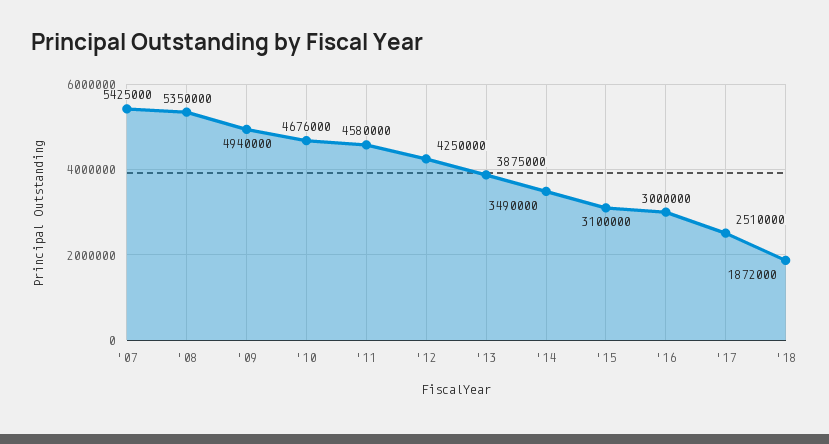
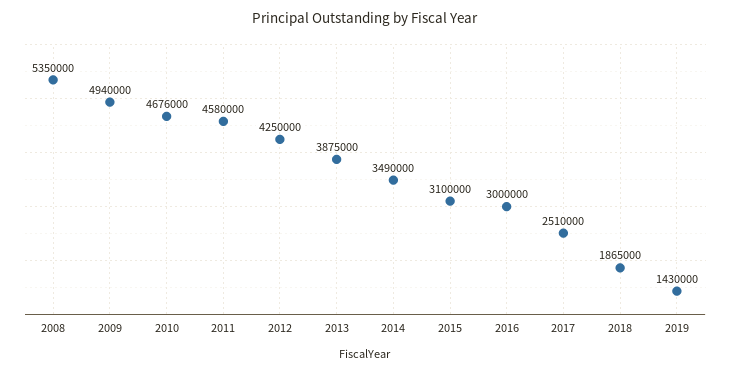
'07: 5425000 -> none
'18: 1872000 -> 1865000
2019: none -> 1430000

